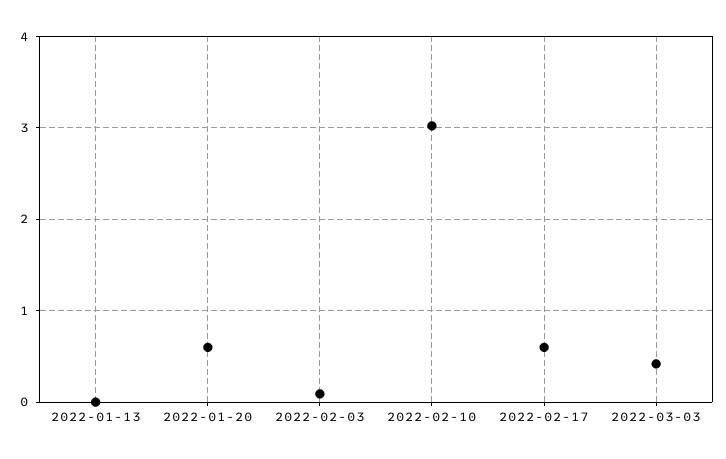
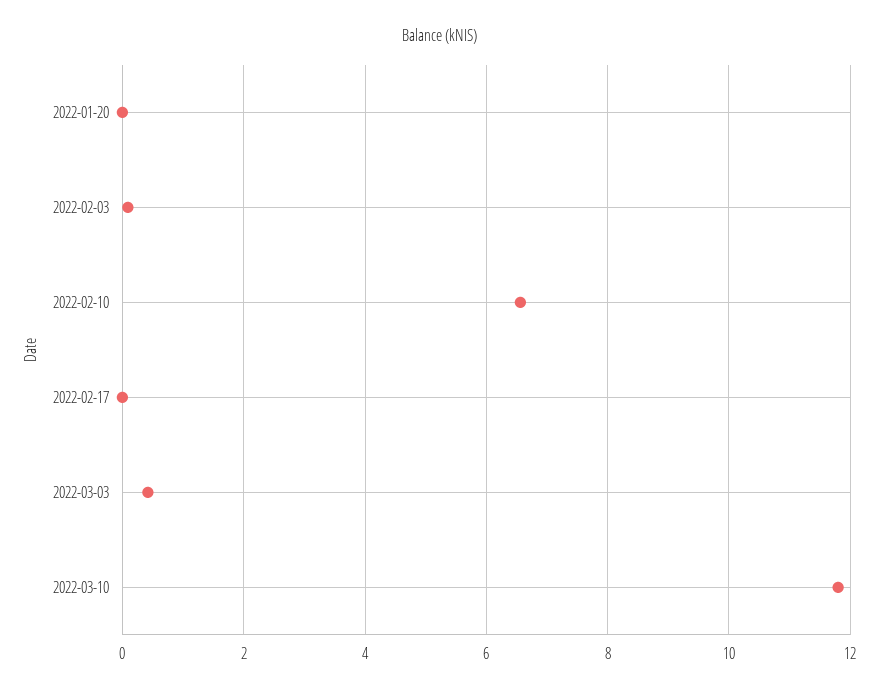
2022-01-13: 0 -> none
2022-01-20: 0.6 -> 0
2022-02-10: 3 -> 6.6
2022-02-17: 0.6 -> 0
2022-03-10: none -> 11.8

